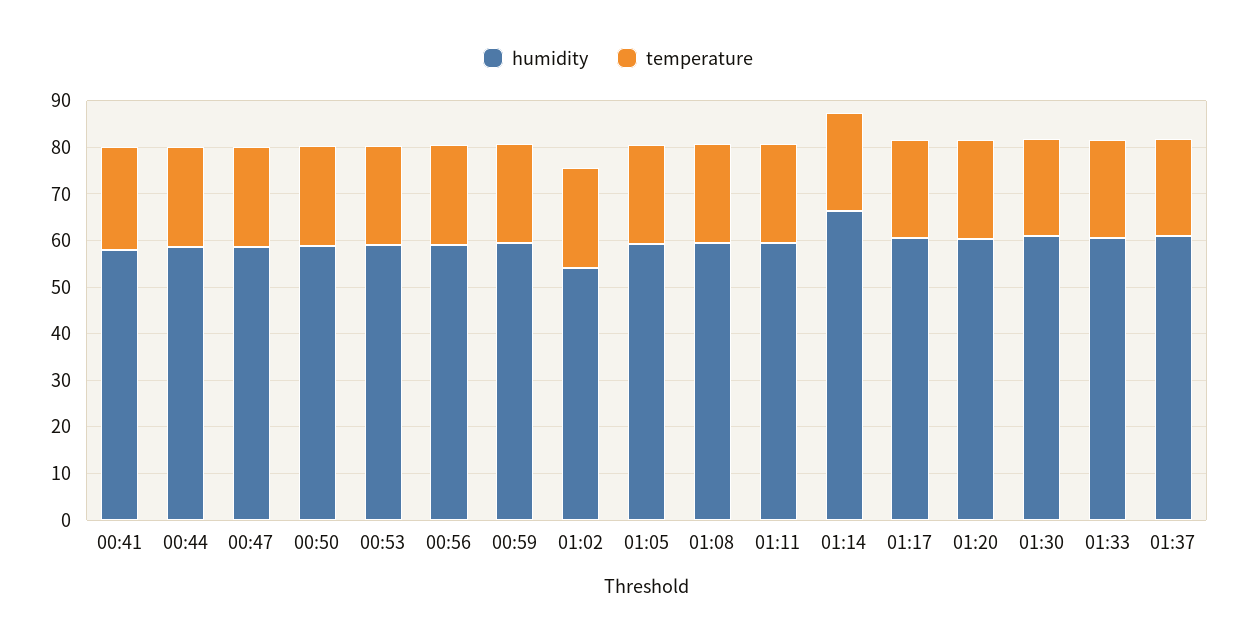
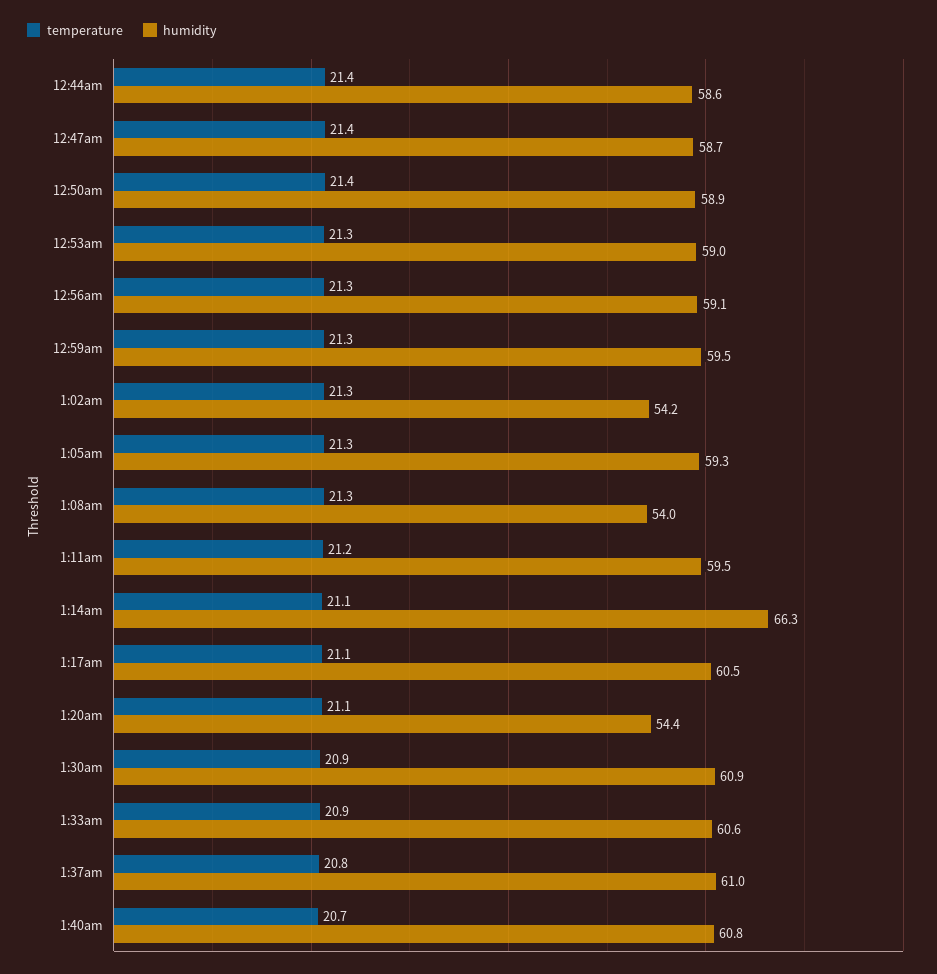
humidity, 00:41: 58 -> none
temperature, 00:41: 22 -> none
humidity, 01:08: 60 -> 54
humidity, 01:20: 60 -> 54.4
temperature, 1:40am: none -> 20.7
humidity, 1:40am: none -> 60.8

